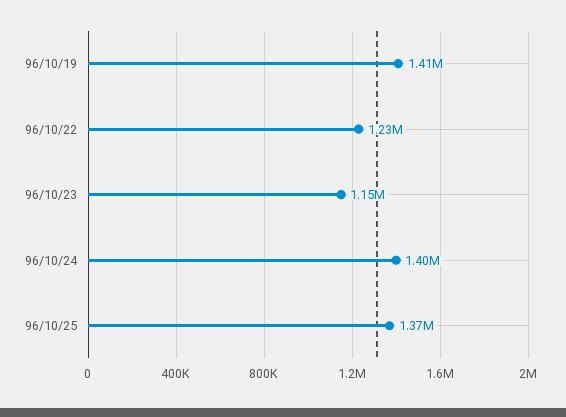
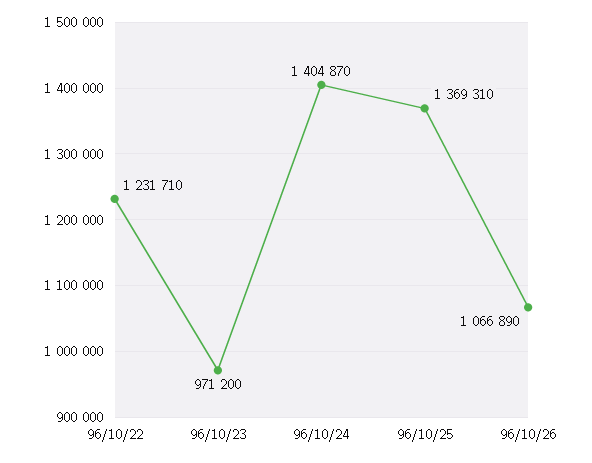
96/10/19: 1410000 -> none
96/10/23: 1150000 -> 971200
96/10/26: none -> 1066890

